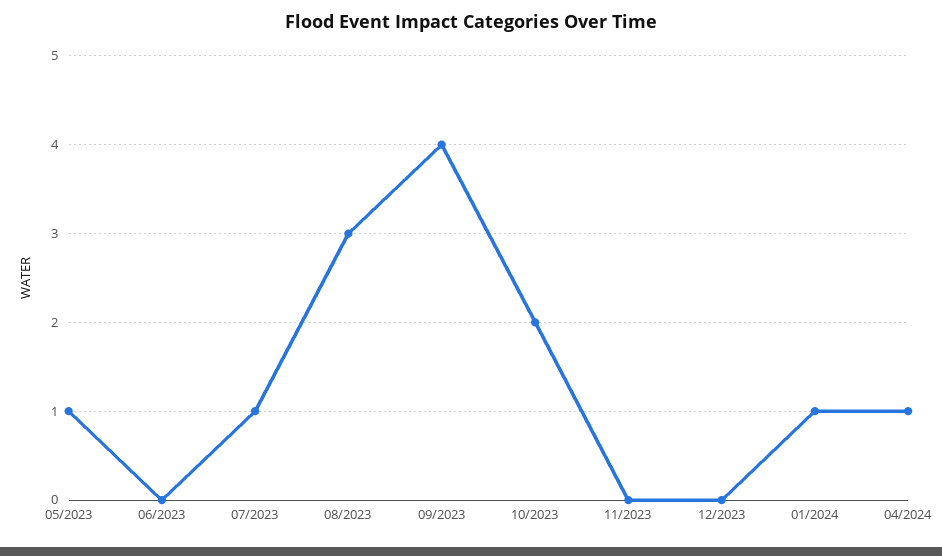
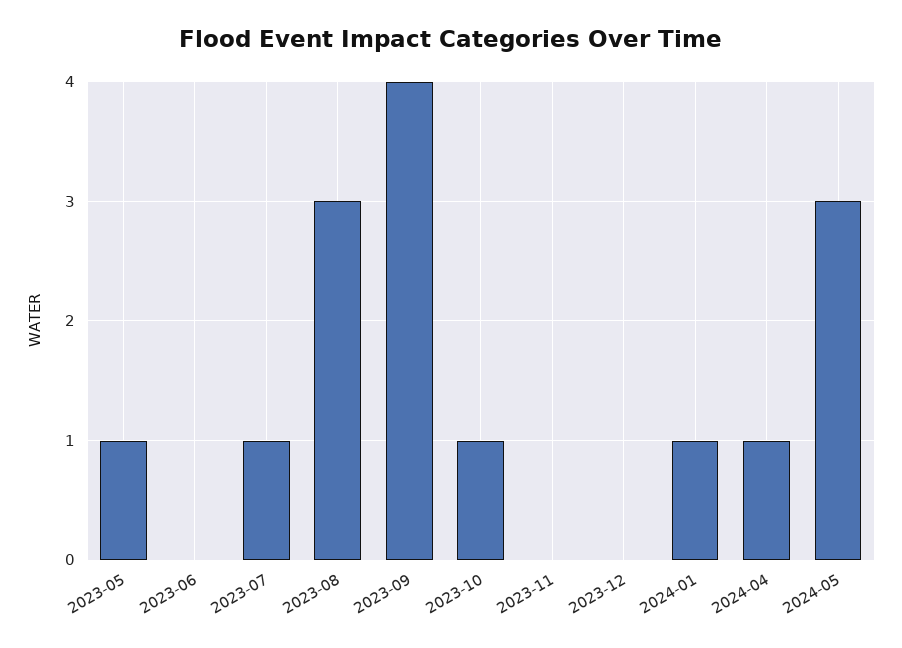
10/2023: 2 -> 1
2024-05: none -> 3

